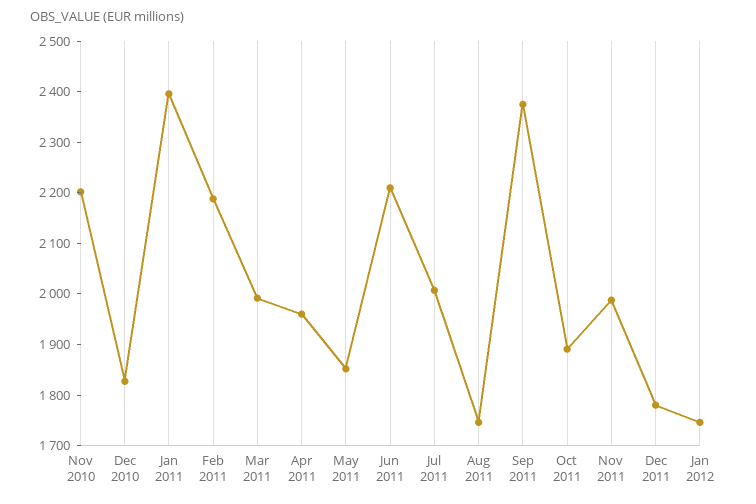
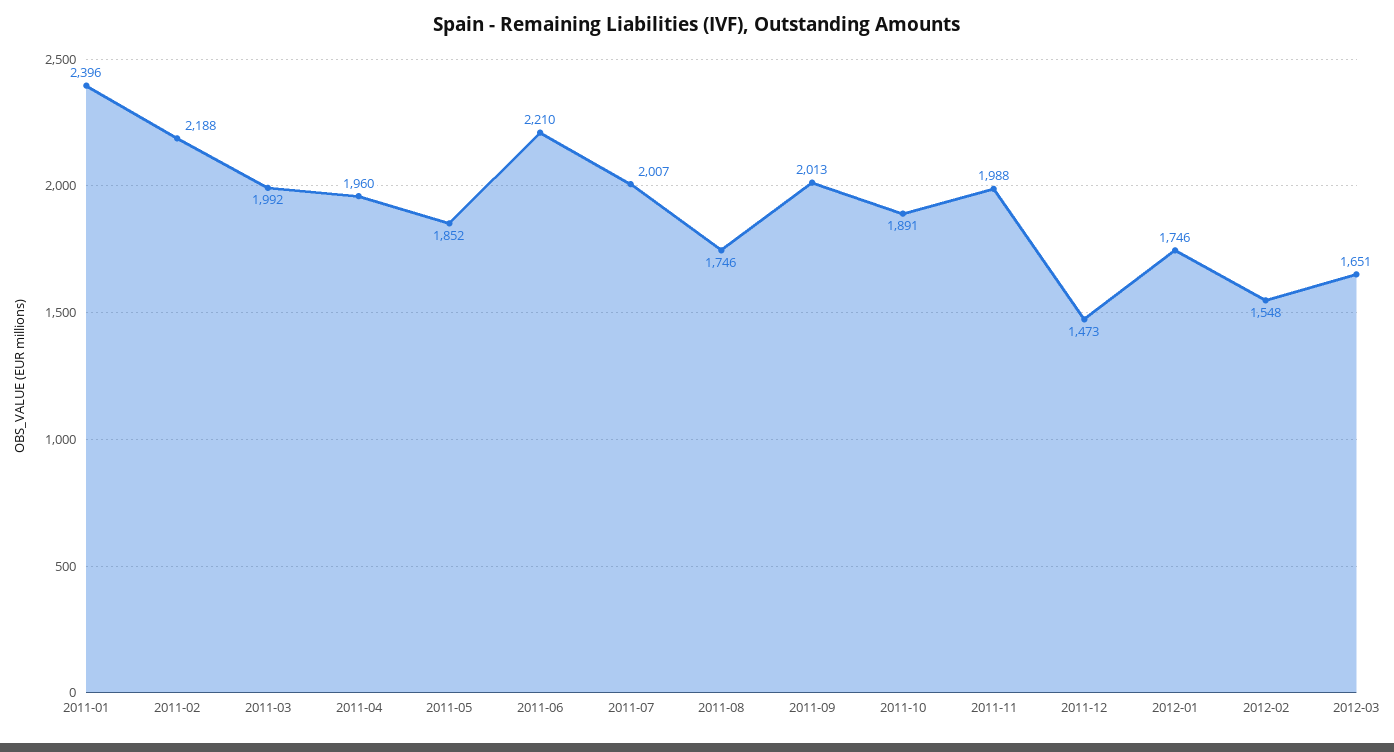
Nov 2010: 2200 -> none
Dec 2010: 1820 -> none
Sep 2011: 2380 -> 2013
Dec 2011: 1780 -> 1473
2012-02: none -> 1548
2012-03: none -> 1651

